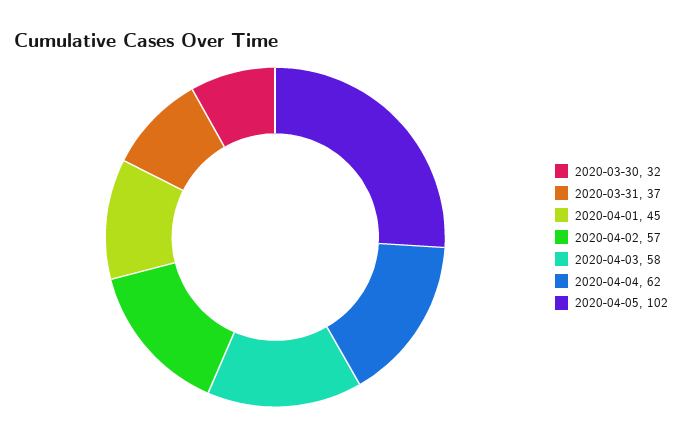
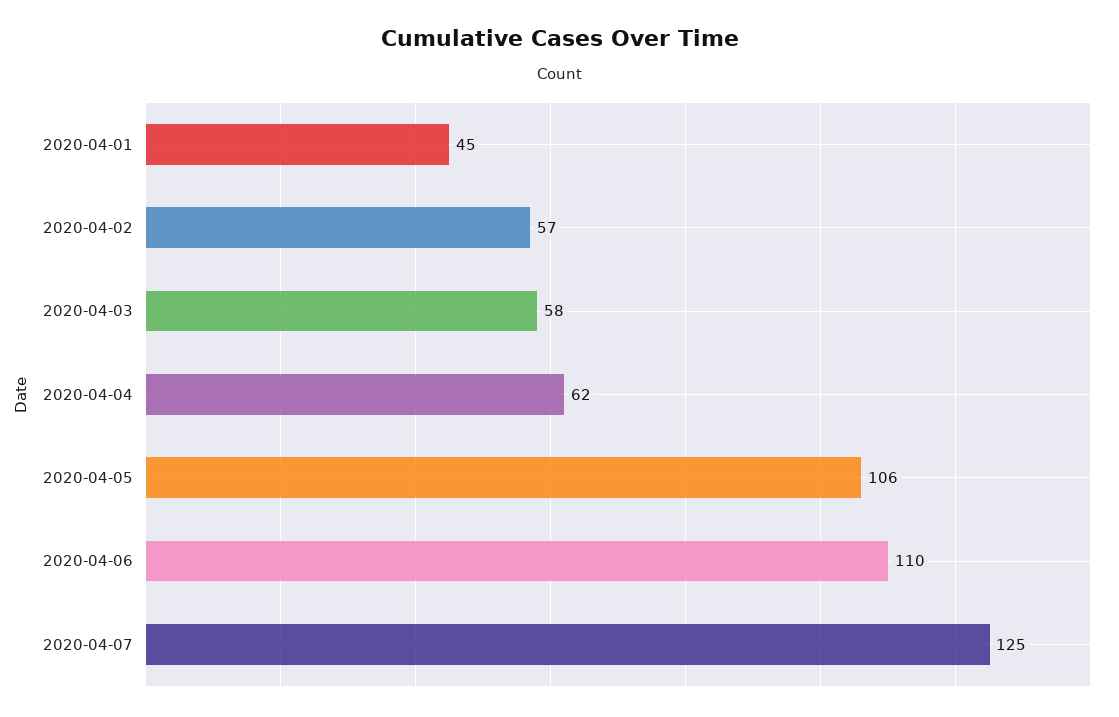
2020-03-30: 32 -> none
2020-03-31: 37 -> none
2020-04-05: 102 -> 106
2020-04-06: none -> 110
2020-04-07: none -> 125

